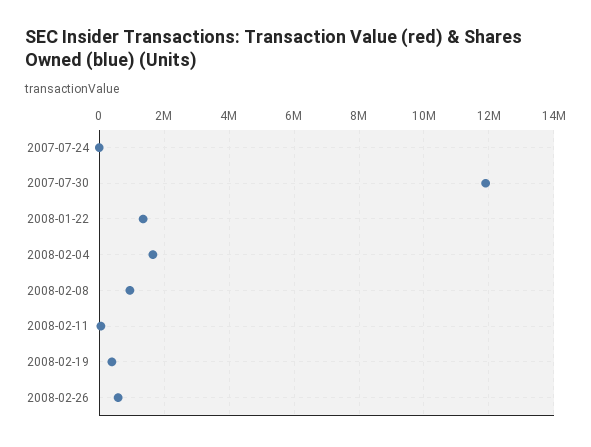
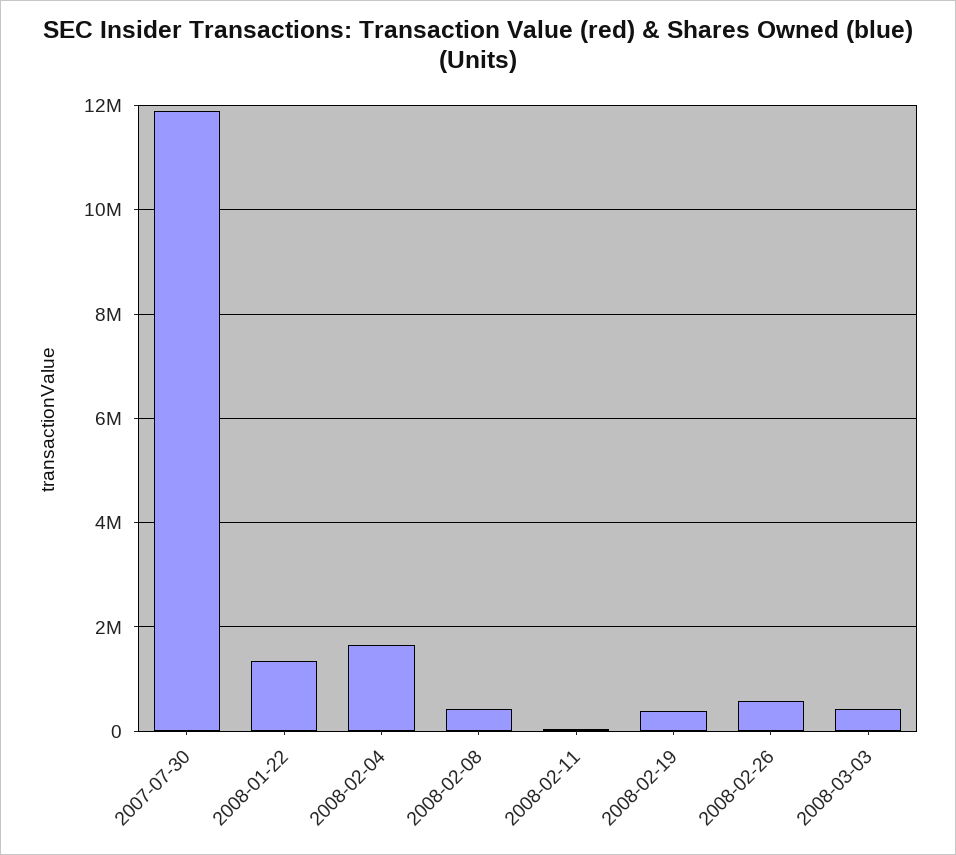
2007-07-24: 0 -> none
2008-02-08: 1000000 -> 400000
2008-03-03: none -> 400000

